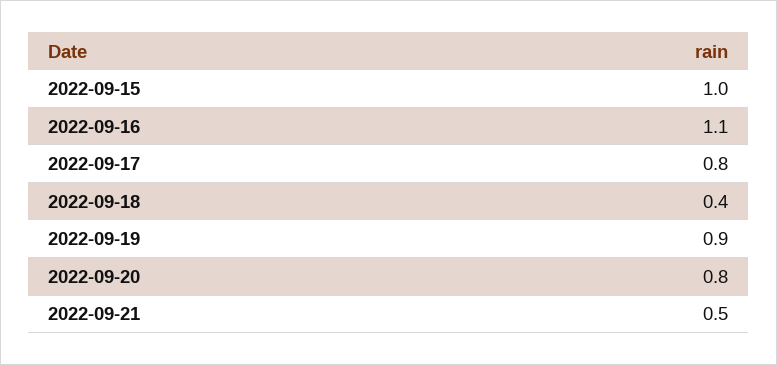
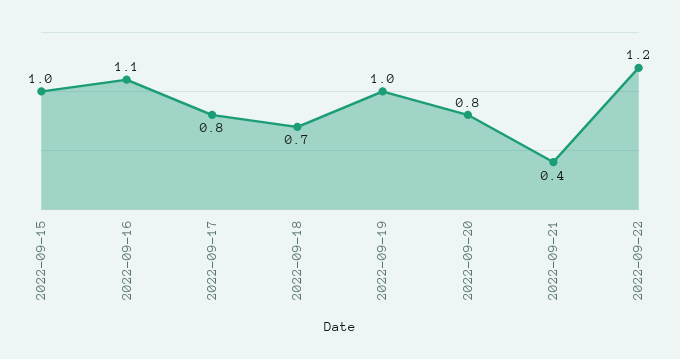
2022-09-18: 0.4 -> 0.7
2022-09-19: 0.9 -> 1
2022-09-21: 0.5 -> 0.4
2022-09-22: none -> 1.2

